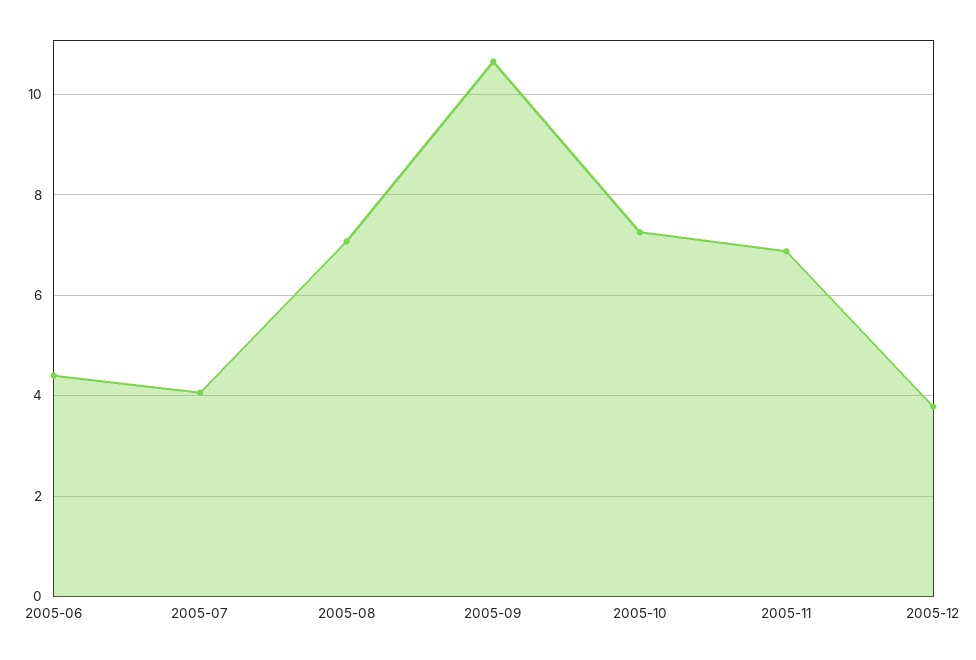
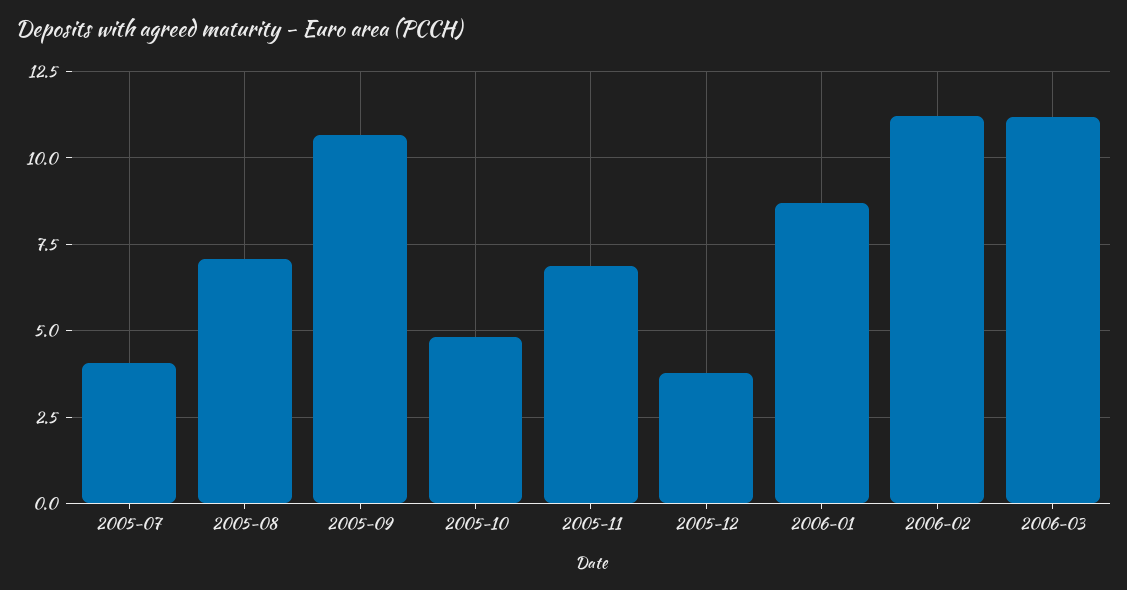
2005-06: 4.4 -> none
2005-10: 7.2 -> 4.75
2006-01: none -> 8.75
2006-02: none -> 11.25
2006-03: none -> 11.25

